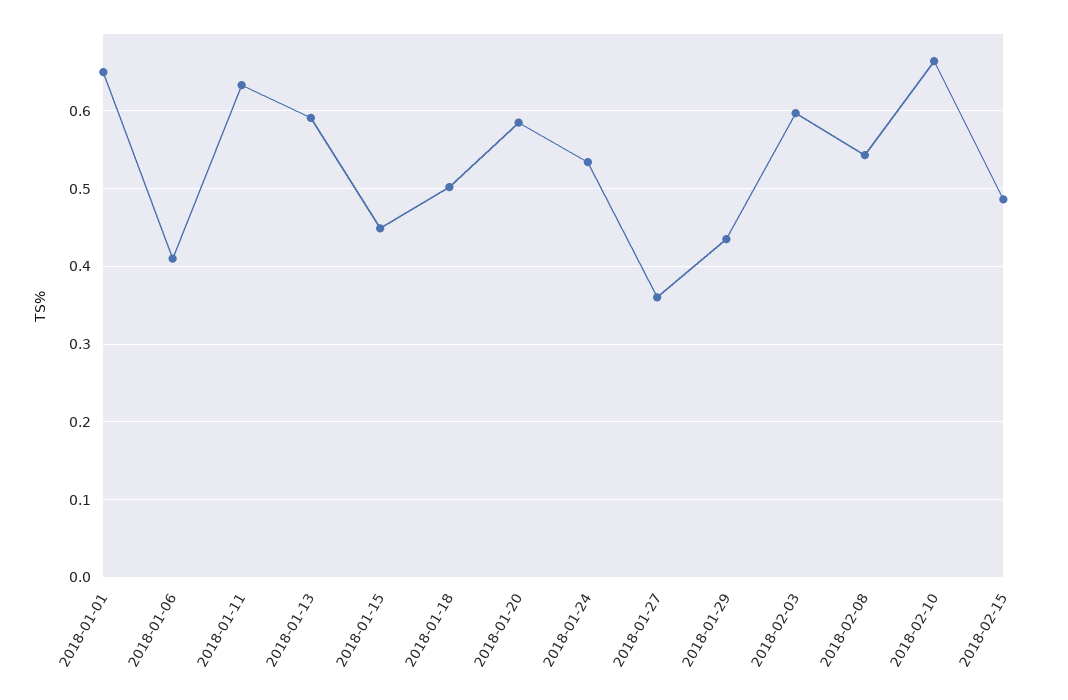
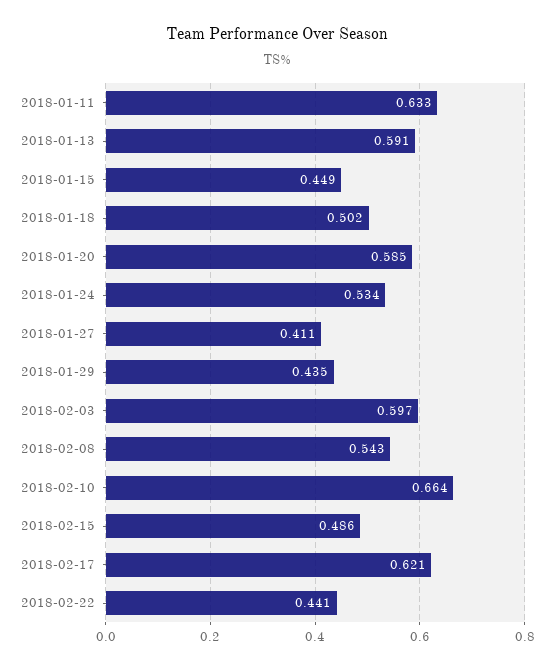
2018-01-01: 0.65 -> none
2018-01-06: 0.41 -> none
2018-01-27: 0.36 -> 0.411
2018-02-17: none -> 0.621
2018-02-22: none -> 0.441

